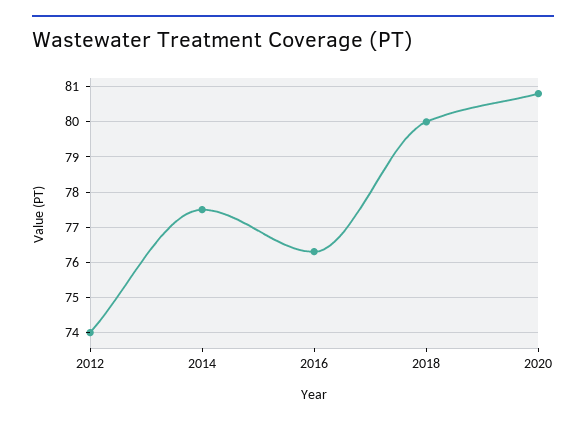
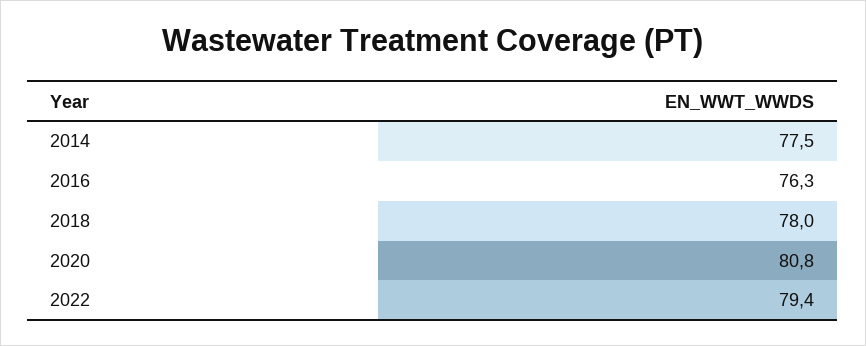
2012: 74 -> none
2018: 80 -> 78
2022: none -> 79.4

